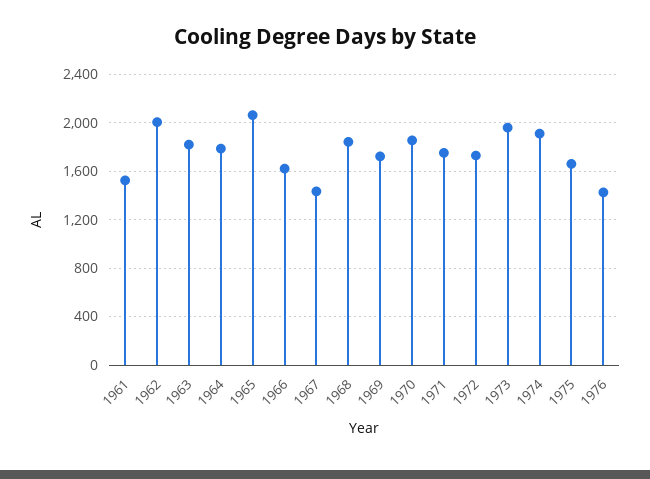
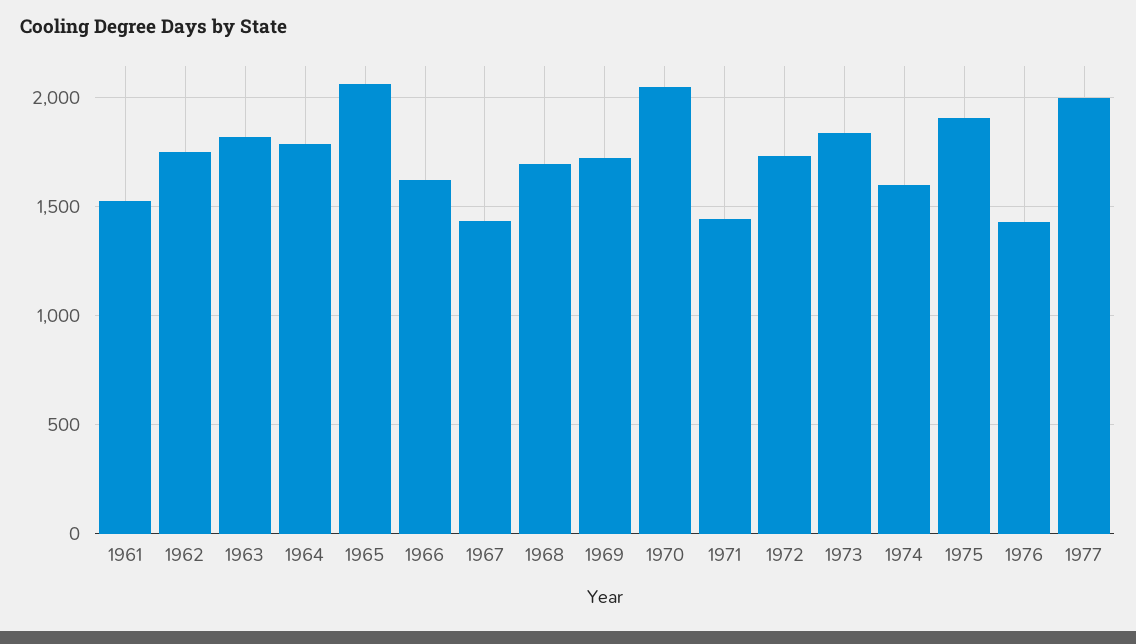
1962: 2000 -> 1750
1968: 1850 -> 1700
1970: 1850 -> 2050
1971: 1750 -> 1450
1973: 1950 -> 1850
1974: 1900 -> 1600
1975: 1650 -> 1900
1977: none -> 2000

